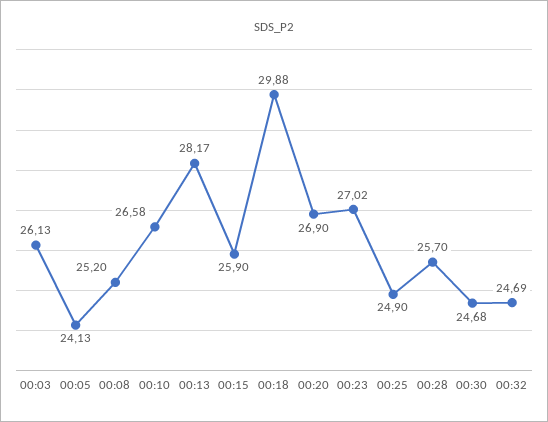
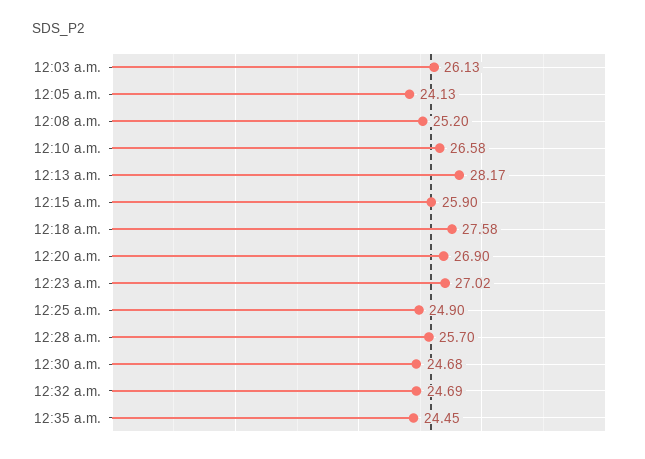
00:18: 29.88 -> 27.58
12:35 a.m.: none -> 24.45

